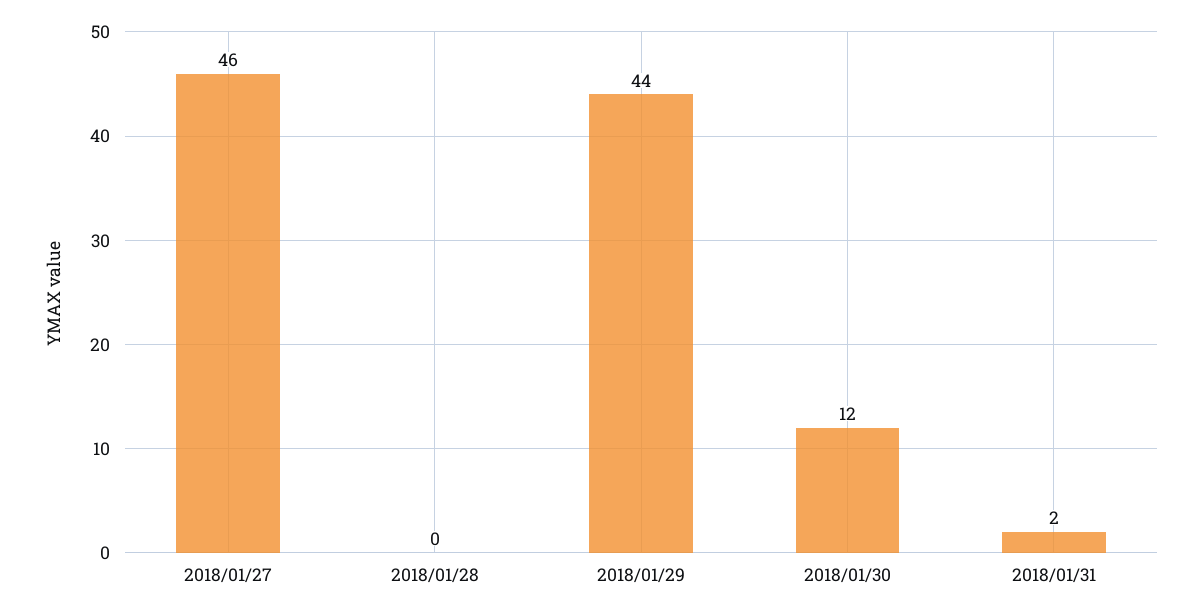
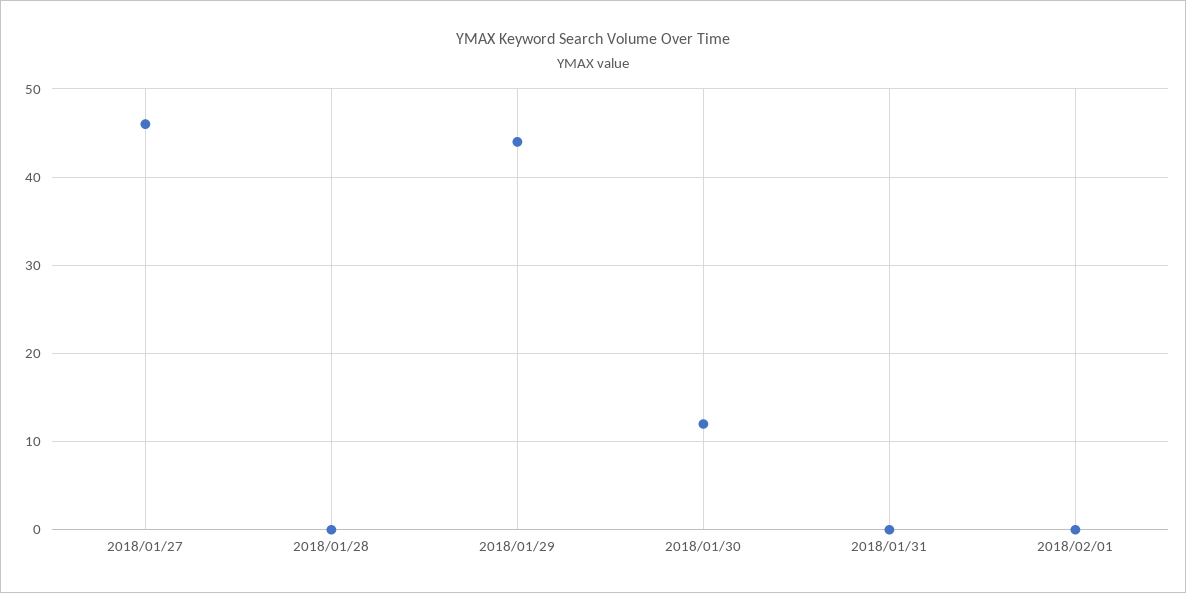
2018/01/31: 2 -> 0
2018/02/01: none -> 0

